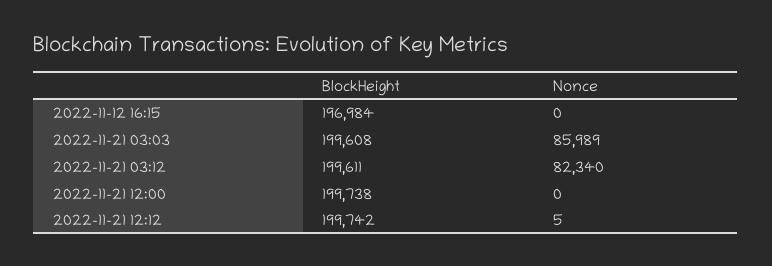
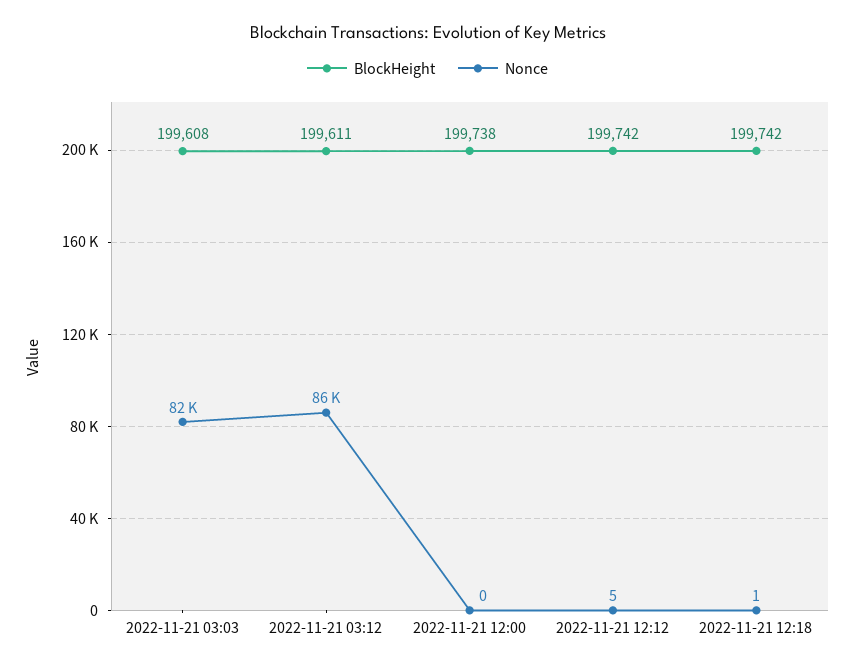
BlockHeight, 2022-11-12 16:15: 196984 -> none
Nonce, 2022-11-12 16:15: 0 -> none
Nonce, 2022-11-21 03:03: 85989 -> 82000
Nonce, 2022-11-21 03:12: 82340 -> 86000
BlockHeight, 2022-11-21 12:18: none -> 199742
Nonce, 2022-11-21 12:18: none -> 1

